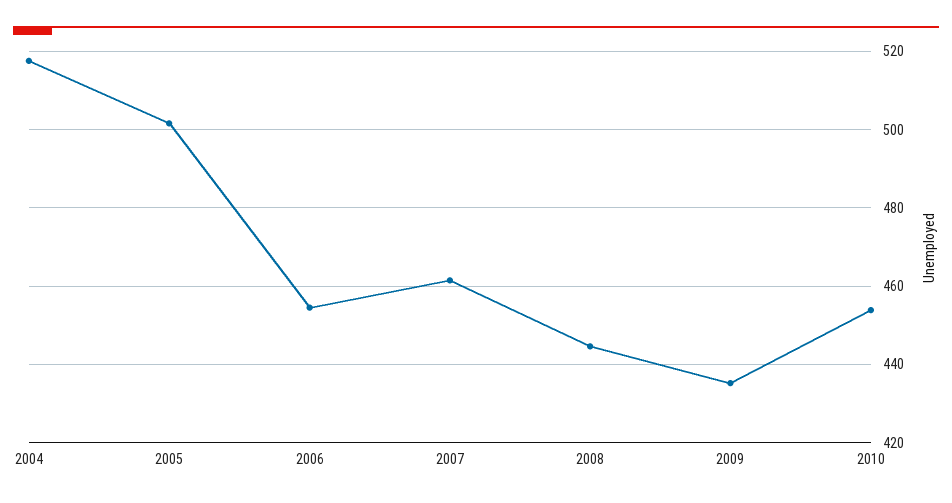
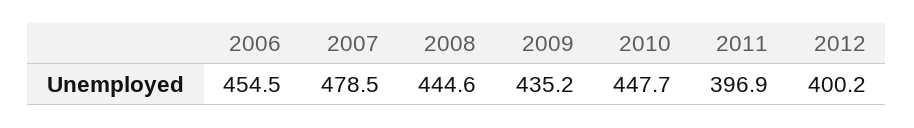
2004: 518 -> none
2005: 502 -> none
2007: 462 -> 478.5
2010: 454 -> 447.7
2011: none -> 396.9
2012: none -> 400.2

